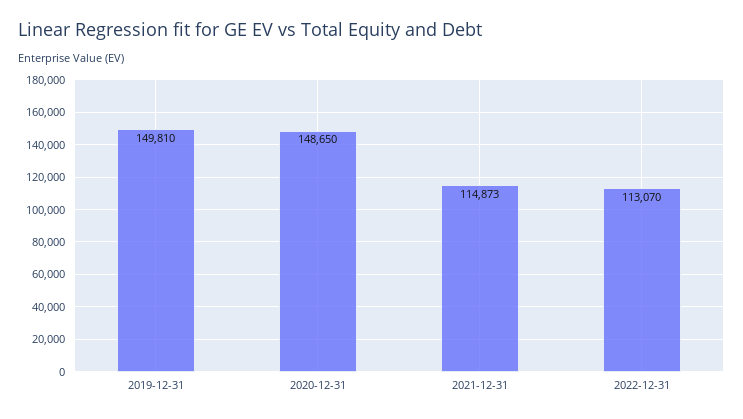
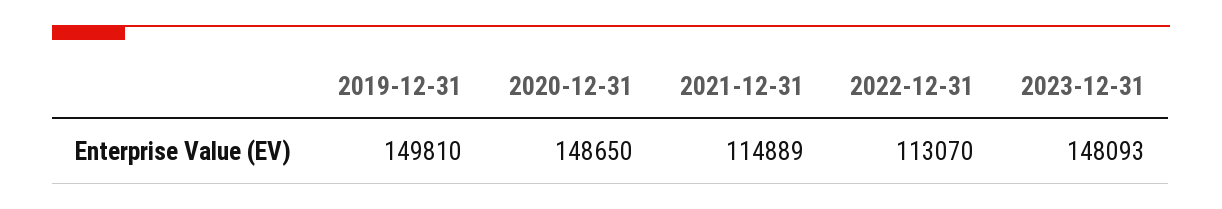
2021-12-31: 114873 -> 114889
2023-12-31: none -> 148093

